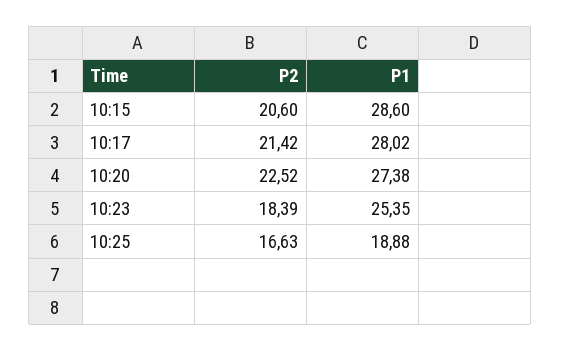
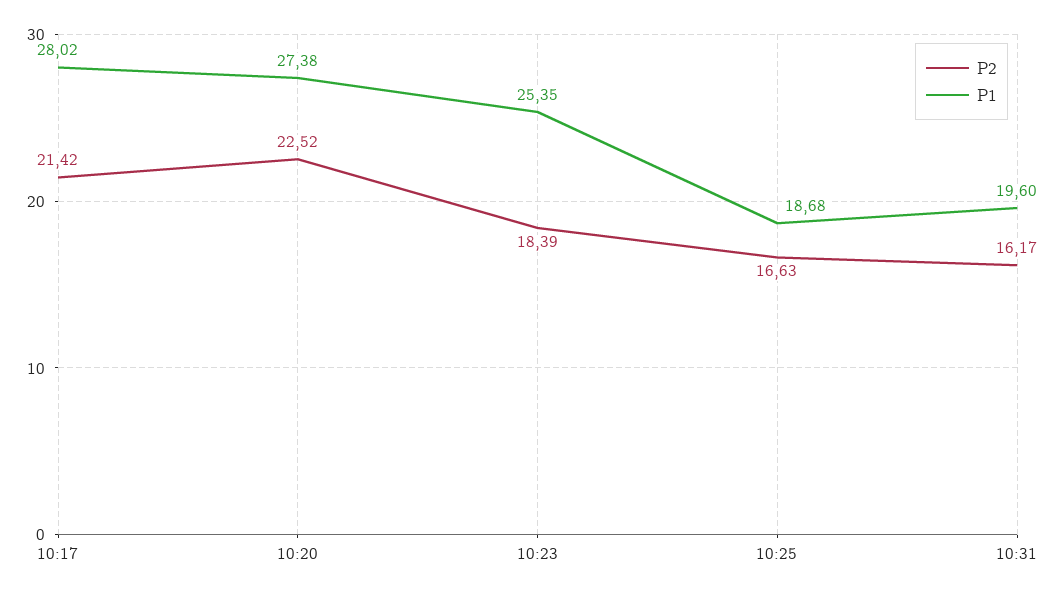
P2, 10:15: 20.6 -> none
P1, 10:15: 28.6 -> none
P1, 10:25: 18.88 -> 18.68
P2, 10:31: none -> 16.17
P1, 10:31: none -> 19.6

